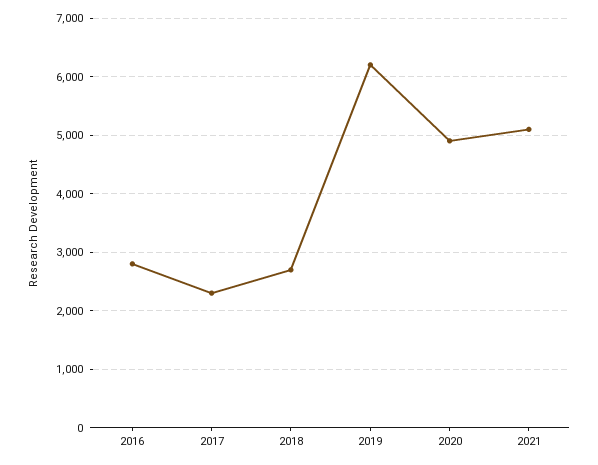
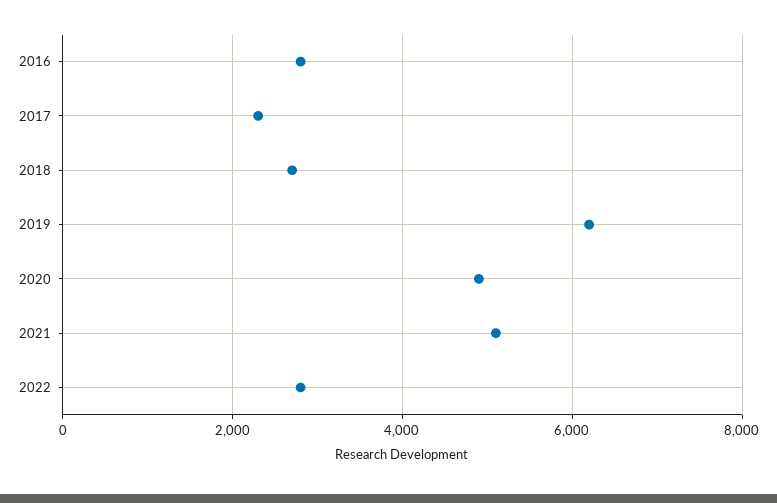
2022: none -> 2800

